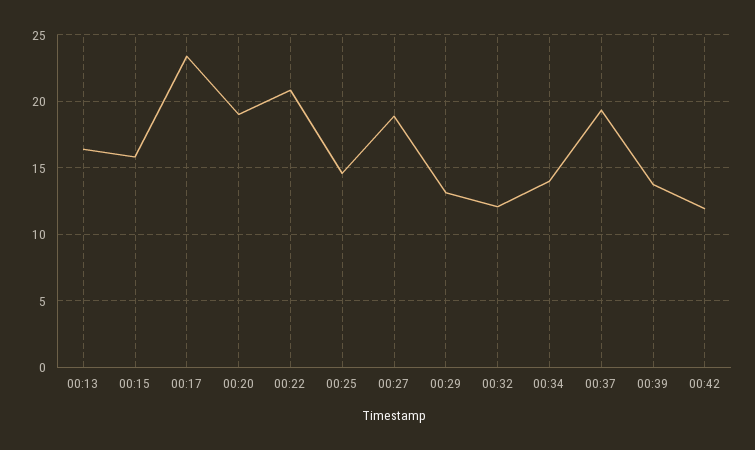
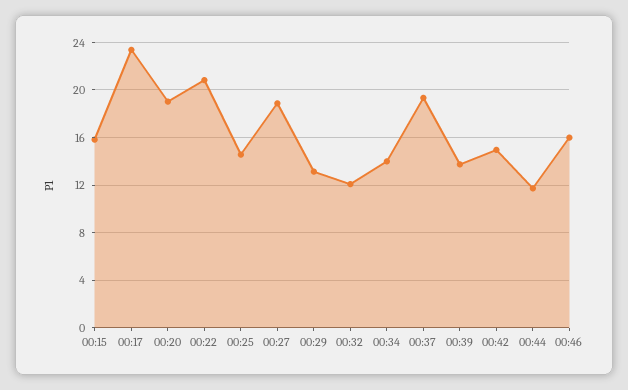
00:13: 16.5 -> none
00:42: 12 -> 15
00:44: none -> 12
00:46: none -> 16

